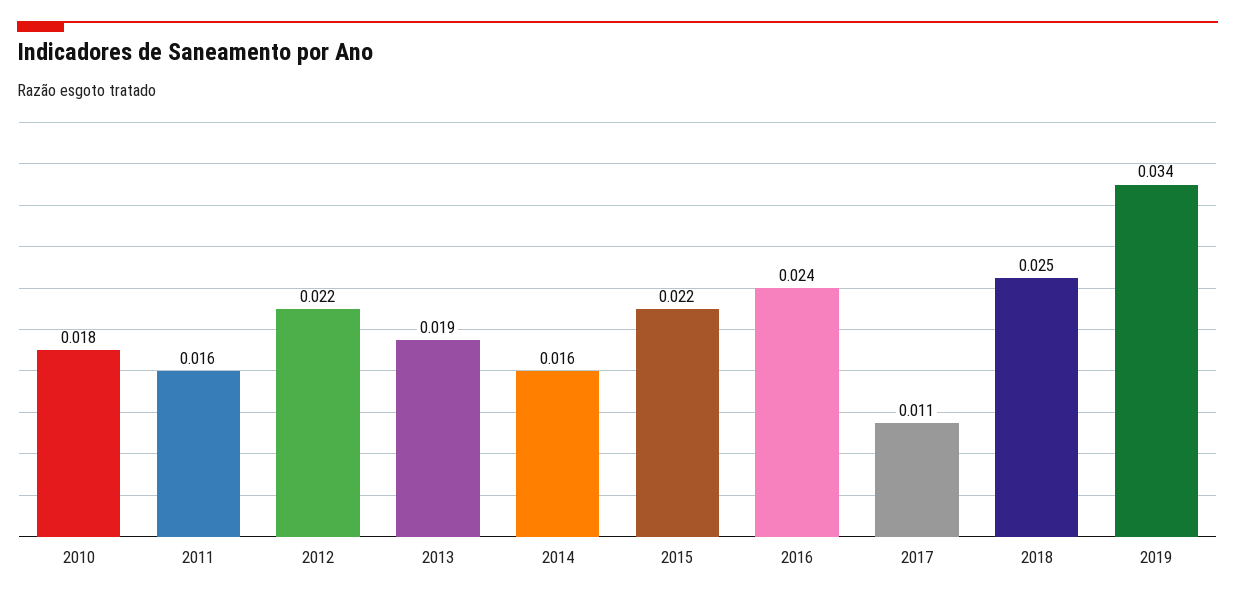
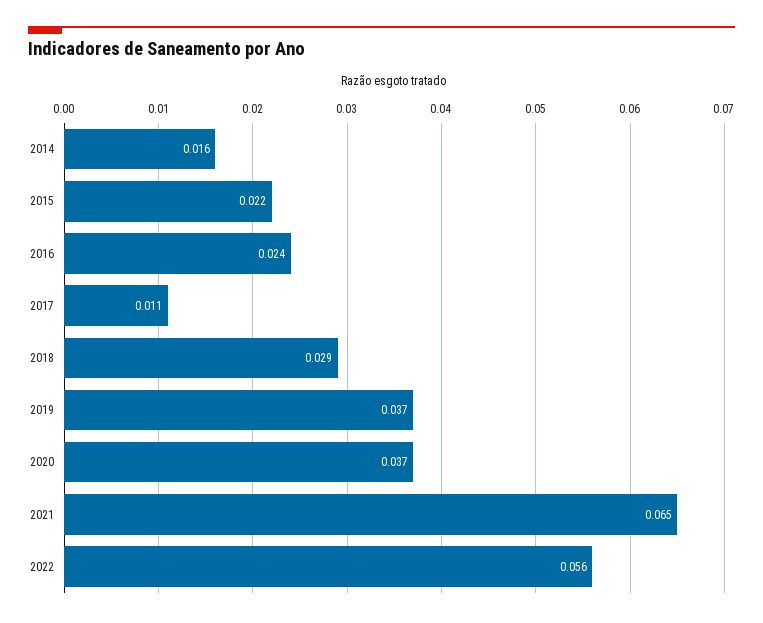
2010: 0.018 -> none
2011: 0.016 -> none
2012: 0.022 -> none
2013: 0.019 -> none
2018: 0.025 -> 0.029
2019: 0.034 -> 0.037
2020: none -> 0.037
2021: none -> 0.065
2022: none -> 0.056

